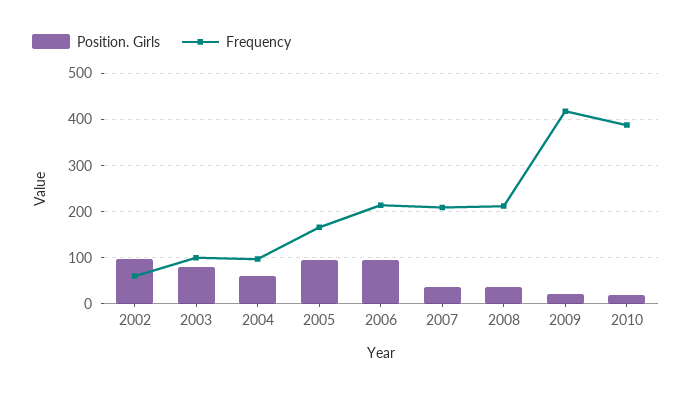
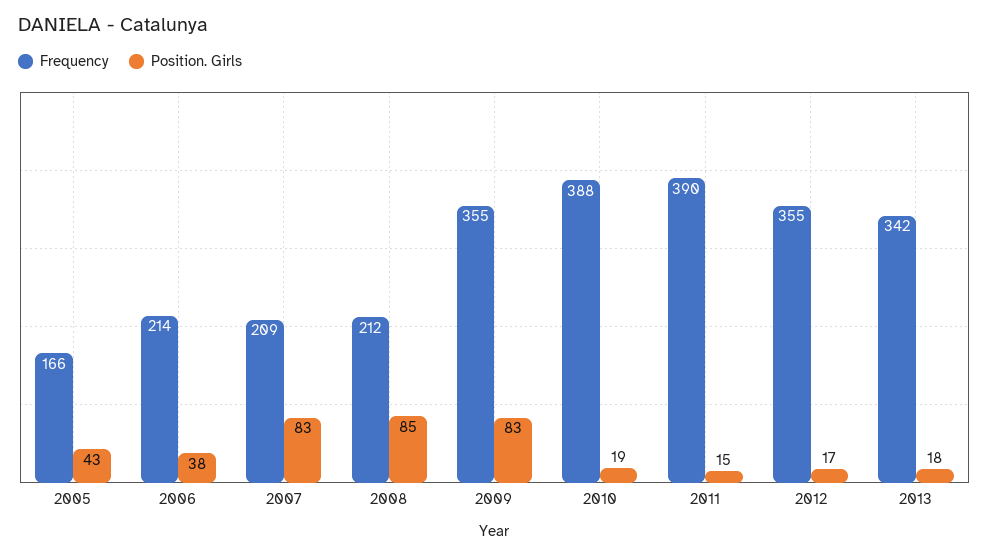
Position. Girls, 2002: 100 -> none
Frequency, 2002: 60 -> none
Position. Girls, 2003: 80 -> none
Frequency, 2003: 100 -> none
Position. Girls, 2004: 60 -> none
Frequency, 2004: 100 -> none
Position. Girls, 2005: 100 -> 43
Position. Girls, 2006: 100 -> 38
Position. Girls, 2007: 40 -> 83
Position. Girls, 2008: 40 -> 85
Position. Girls, 2009: 20 -> 83
Frequency, 2009: 420 -> 355
Frequency, 2011: none -> 390
Position. Girls, 2011: none -> 15
Frequency, 2012: none -> 355
Position. Girls, 2012: none -> 17
Frequency, 2013: none -> 342
Position. Girls, 2013: none -> 18

